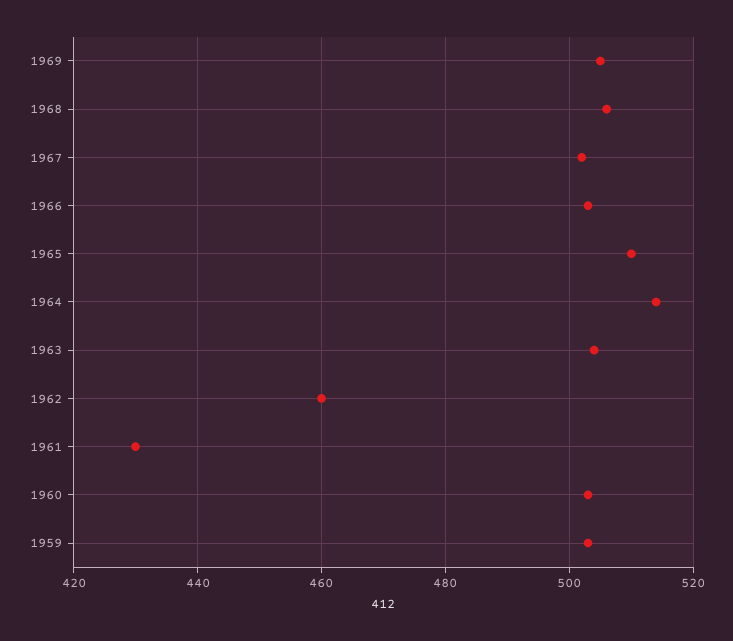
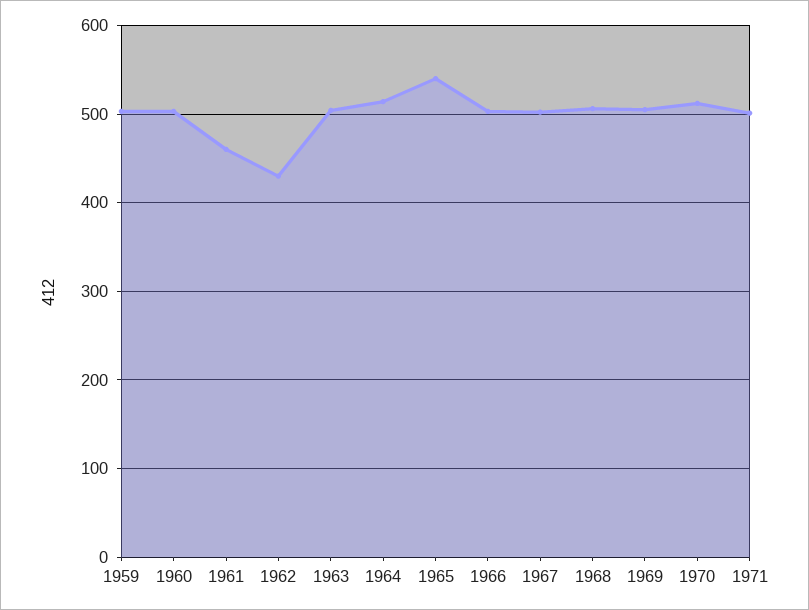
1965: 510 -> 540
1962: 460 -> 430
1961: 430 -> 460
1970: none -> 510
1971: none -> 500

